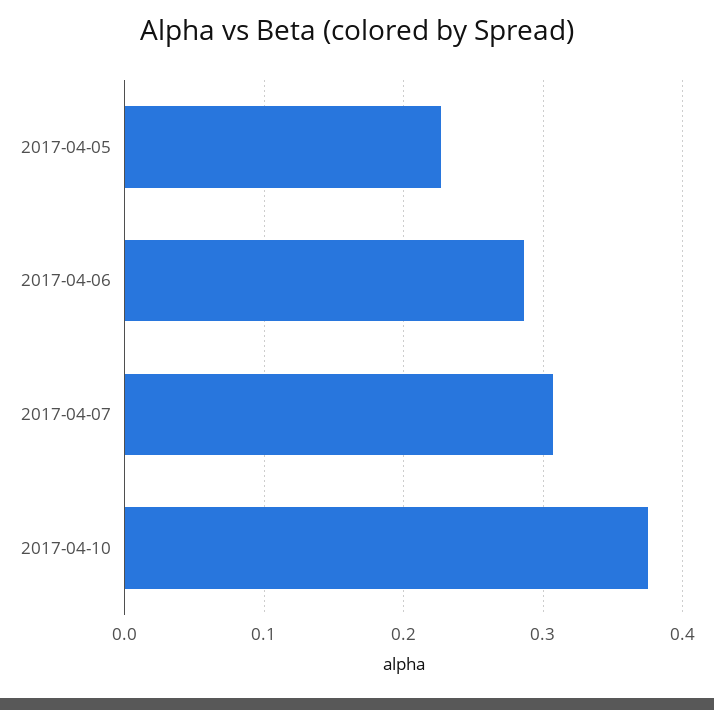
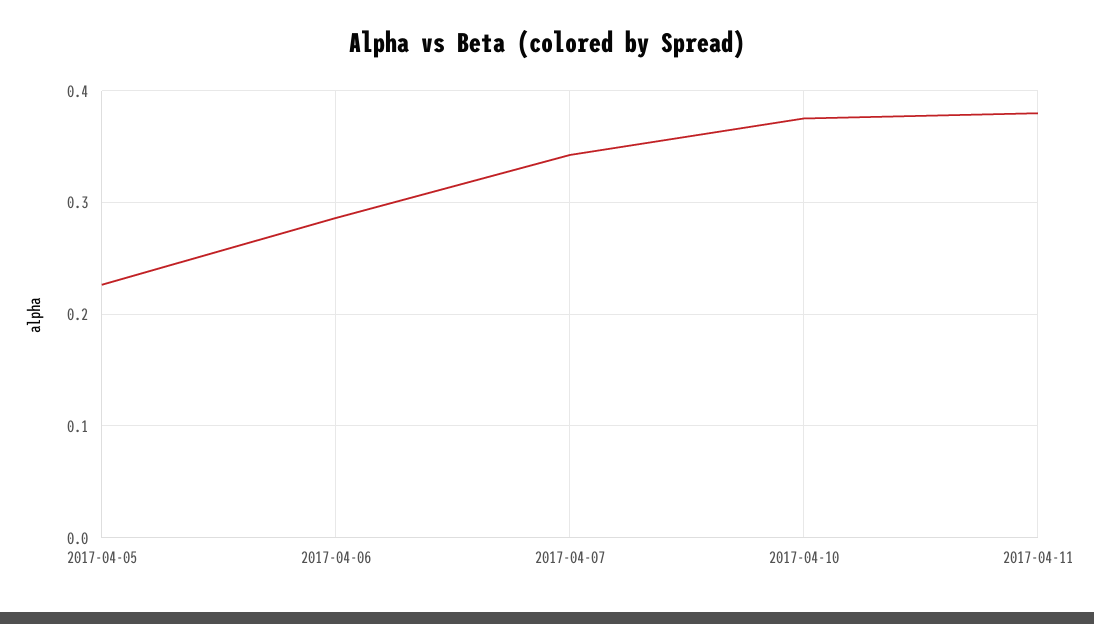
2017-04-07: 0.31 -> 0.34
2017-04-11: none -> 0.38

